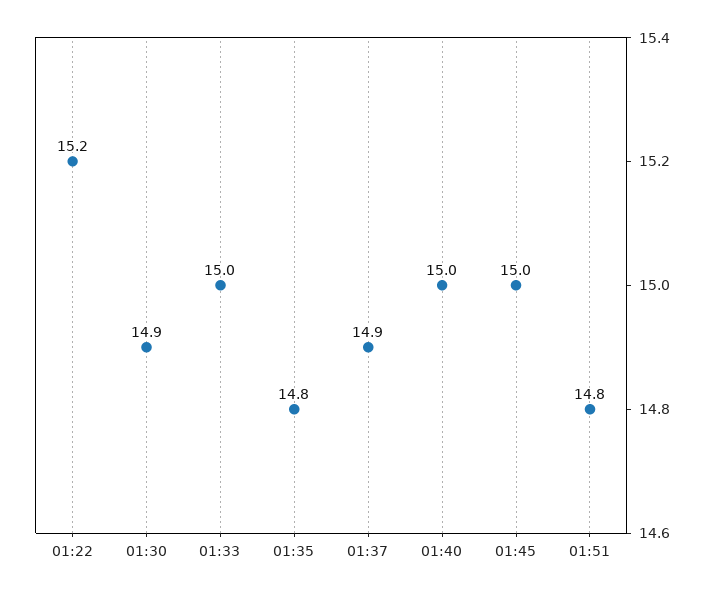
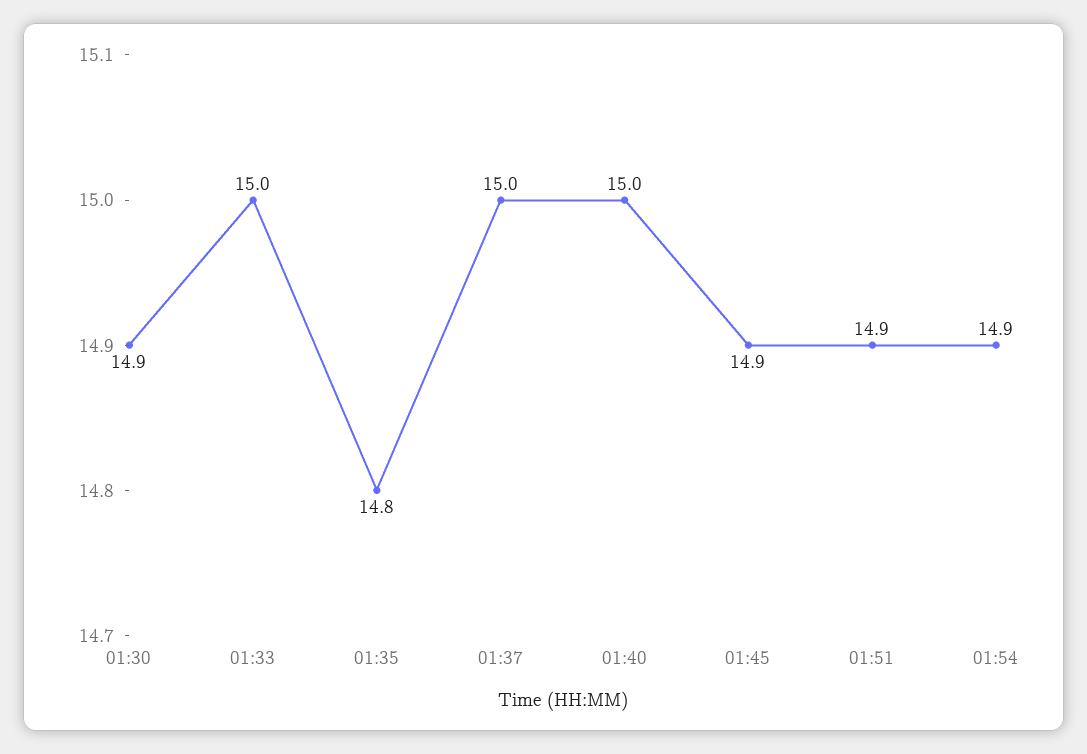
01:22: 15.2 -> none
01:37: 14.9 -> 15
01:45: 15 -> 14.9
01:51: 14.8 -> 14.9
01:54: none -> 14.9

